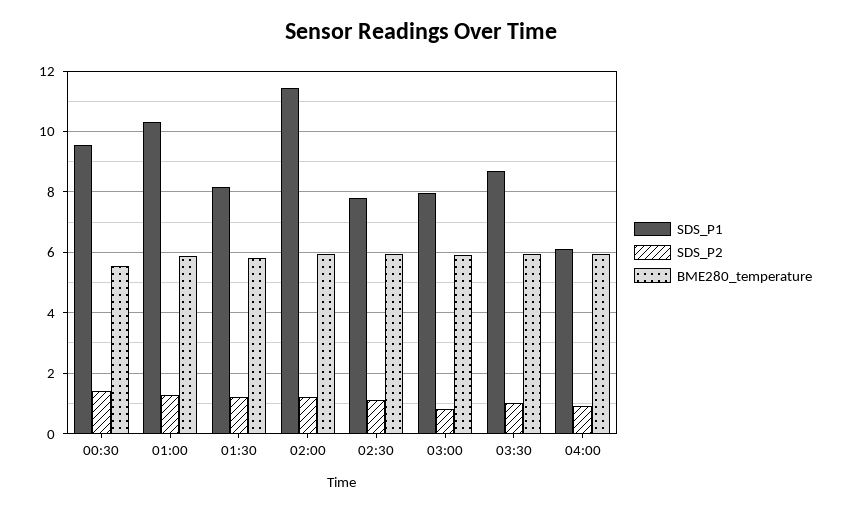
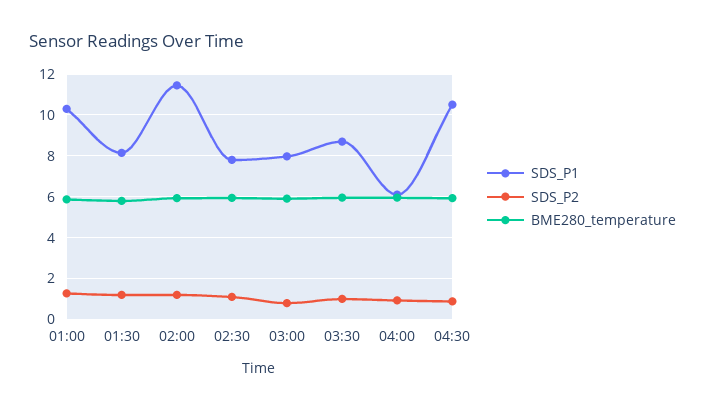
SDS_P1, 00:30: 9.6 -> none
SDS_P2, 00:30: 1.4 -> none
BME280_temperature, 00:30: 5.6 -> none
SDS_P1, 04:30: none -> 10.5
SDS_P2, 04:30: none -> 1
BME280_temperature, 04:30: none -> 6

